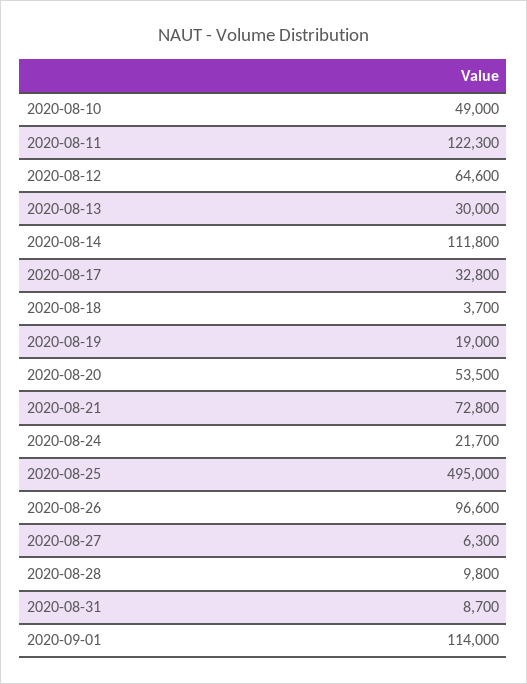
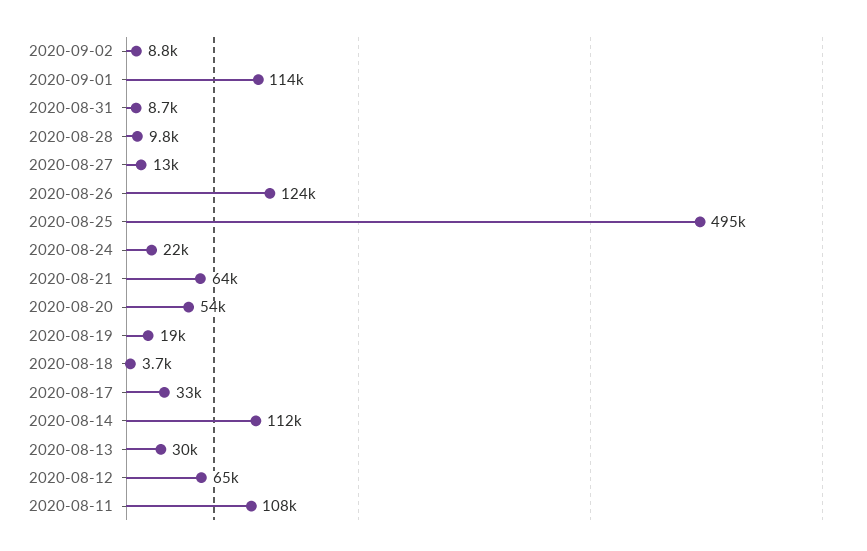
2020-08-10: 49000 -> none
2020-08-11: 122300 -> 108000
2020-08-21: 72800 -> 64000
2020-08-26: 96600 -> 124000
2020-08-27: 6300 -> 13000
2020-09-02: none -> 8800

